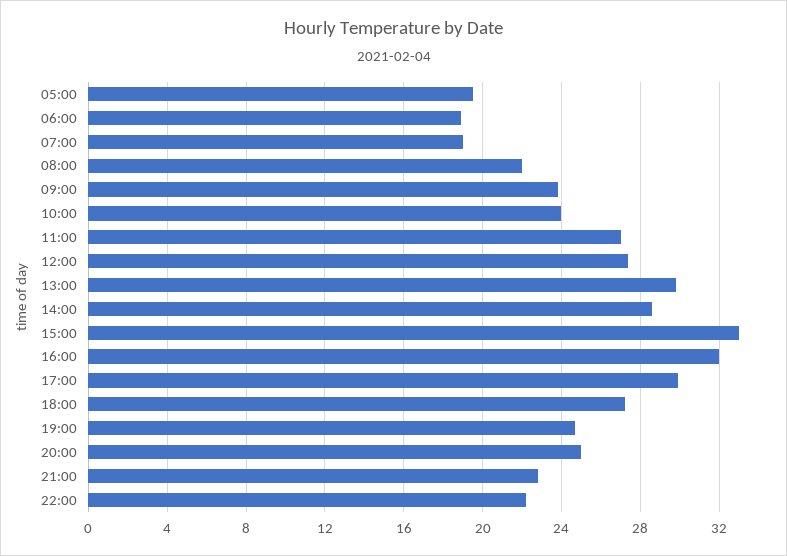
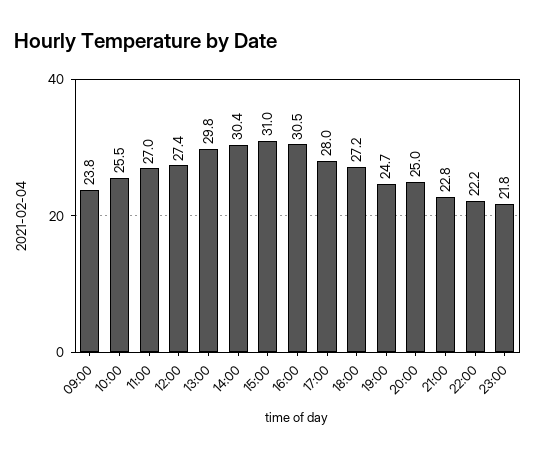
05:00: 19.5 -> none
06:00: 19 -> none
07:00: 19 -> none
08:00: 22 -> none
10:00: 24 -> 25.5
14:00: 28.5 -> 30.4
15:00: 33 -> 31
16:00: 32 -> 30.5
17:00: 30 -> 28
23:00: none -> 21.8

